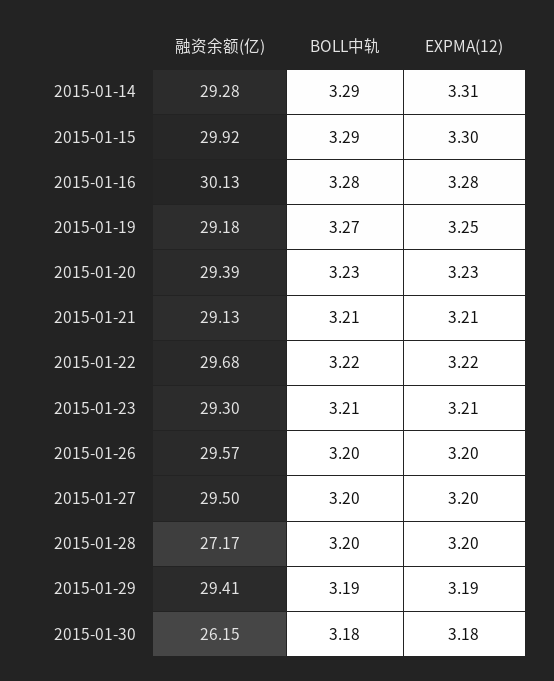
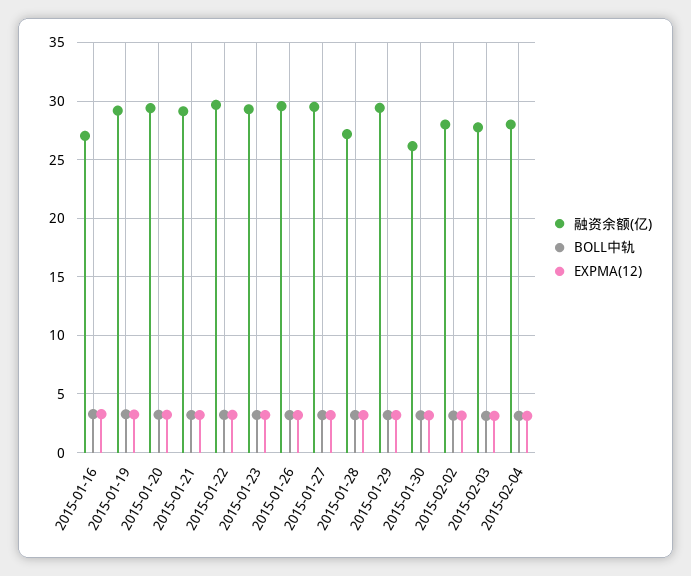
融资余额(亿), 2015-01-14: 29.28 -> none
BOLL中轨, 2015-01-14: 3.29 -> none
EXPMA(12), 2015-01-14: 3.31 -> none
融资余额(亿), 2015-01-15: 29.92 -> none
BOLL中轨, 2015-01-15: 3.29 -> none
EXPMA(12), 2015-01-15: 3.3 -> none
融资余额(亿), 2015-01-16: 30.13 -> 27
融资余额(亿), 2015-02-02: none -> 28
BOLL中轨, 2015-02-02: none -> 3
EXPMA(12), 2015-02-02: none -> 3
融资余额(亿), 2015-02-03: none -> 28
BOLL中轨, 2015-02-03: none -> 3
EXPMA(12), 2015-02-03: none -> 3
融资余额(亿), 2015-02-04: none -> 28
BOLL中轨, 2015-02-04: none -> 3
EXPMA(12), 2015-02-04: none -> 3

